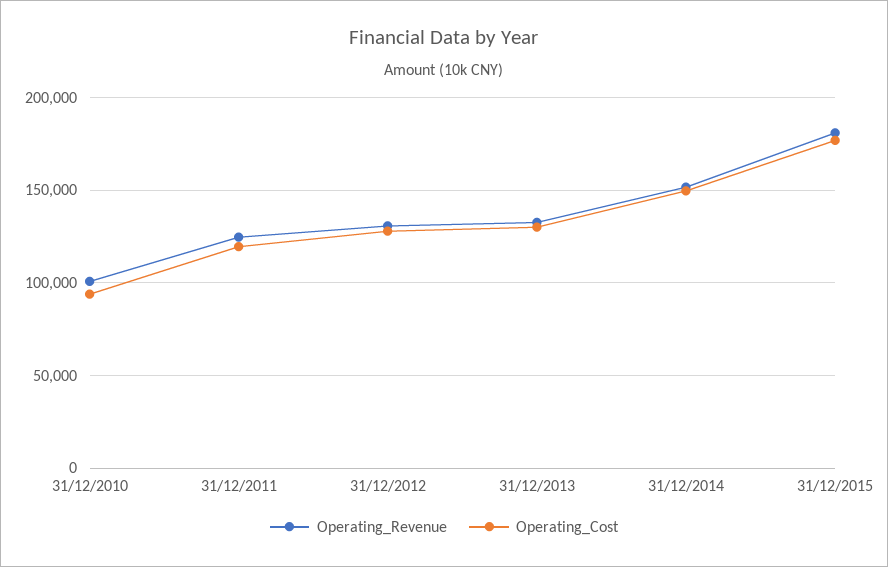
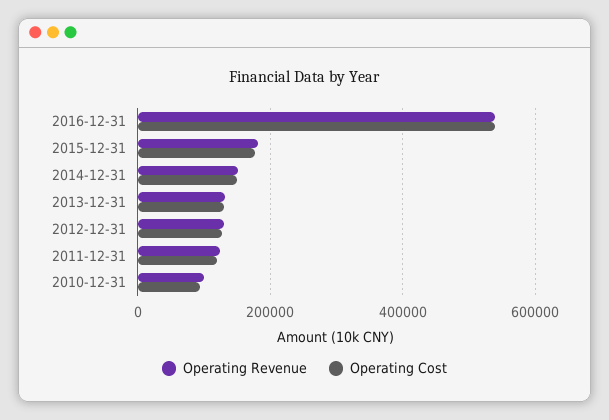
Operating_Revenue, 2016-12-31: none -> 540000
Operating_Cost, 2016-12-31: none -> 540000

